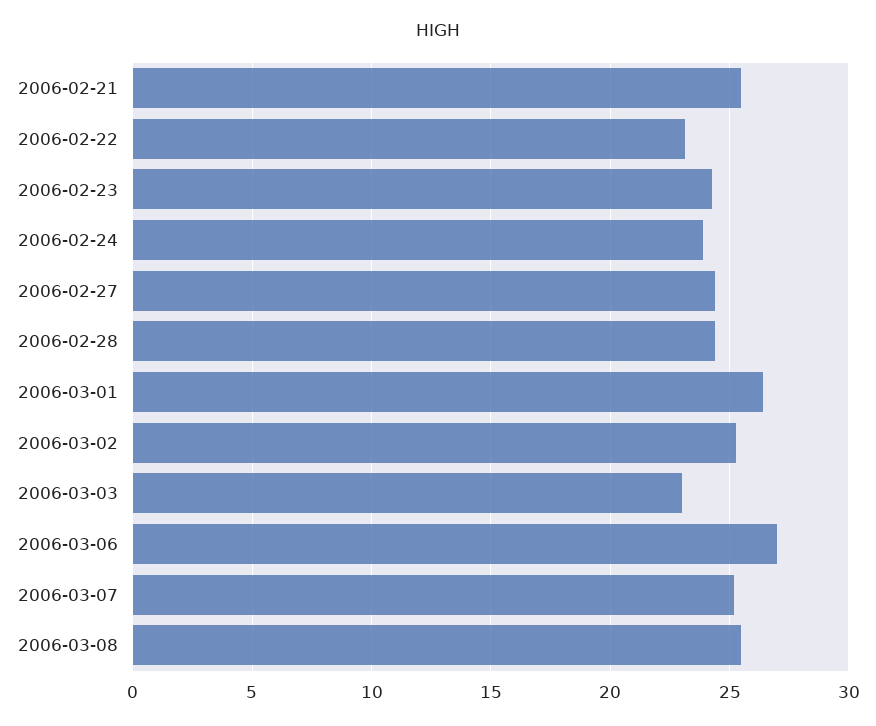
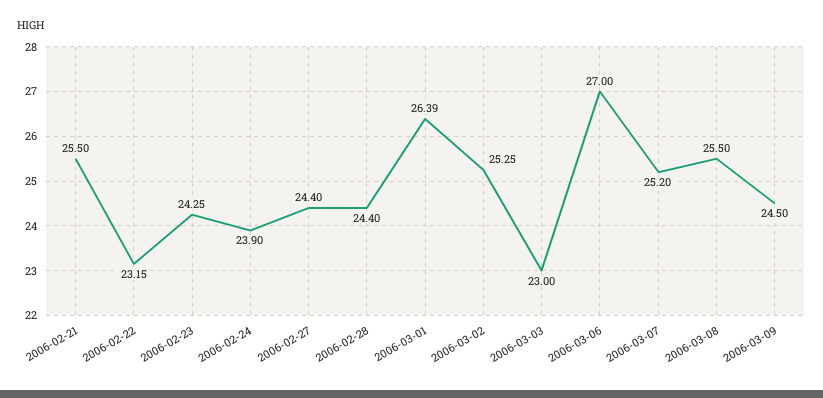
2006-03-09: none -> 24.5

